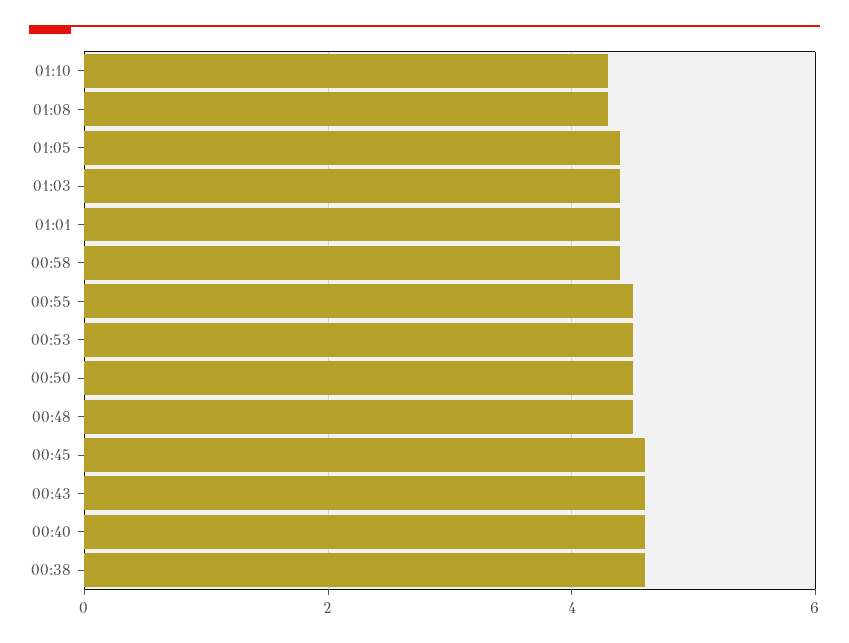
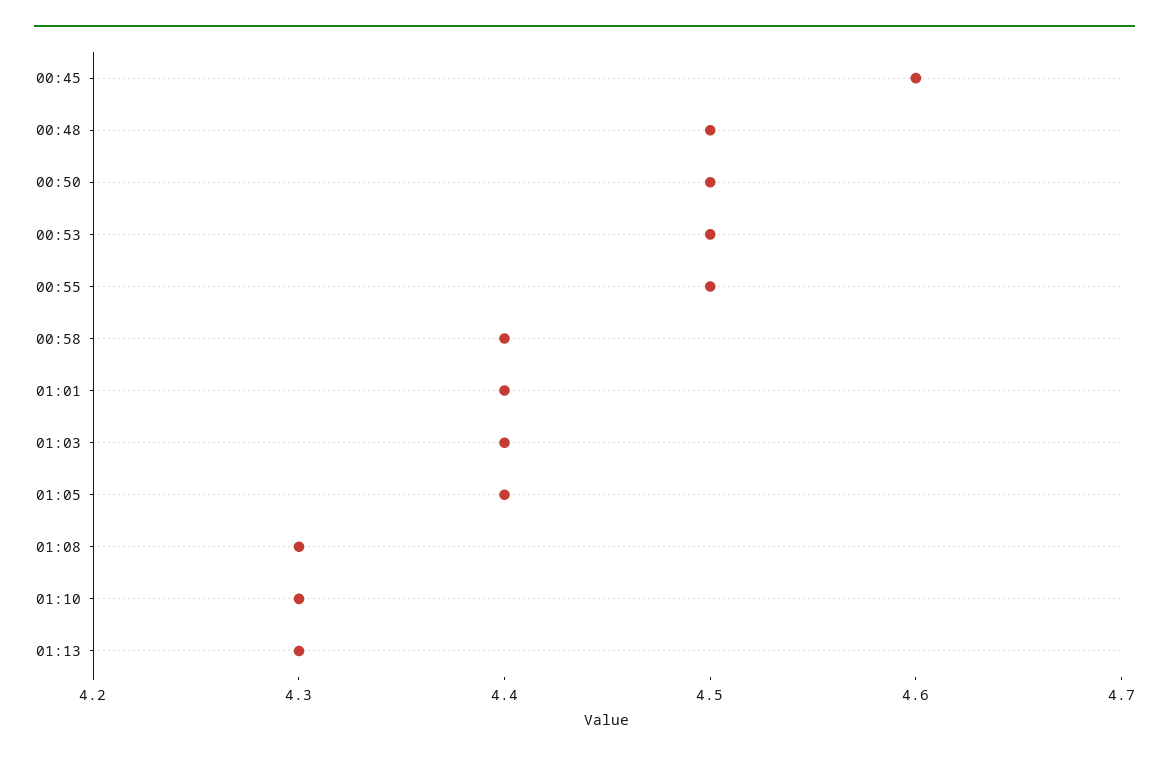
00:43: 4.5 -> none
00:40: 4.5 -> none
00:38: 4.5 -> none
01:13: none -> 4.3

